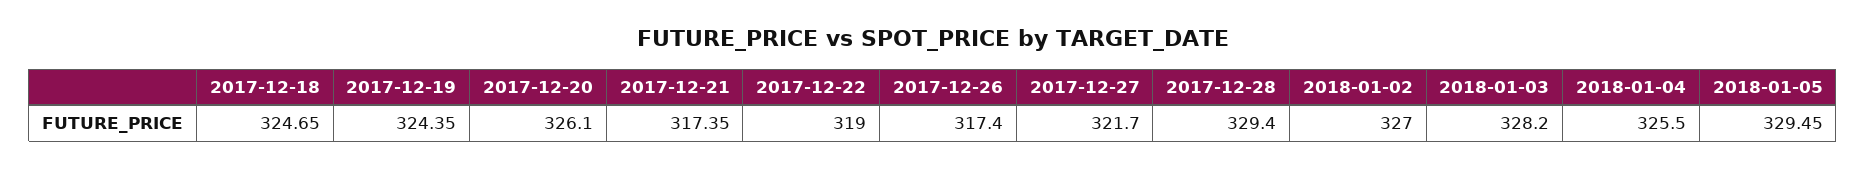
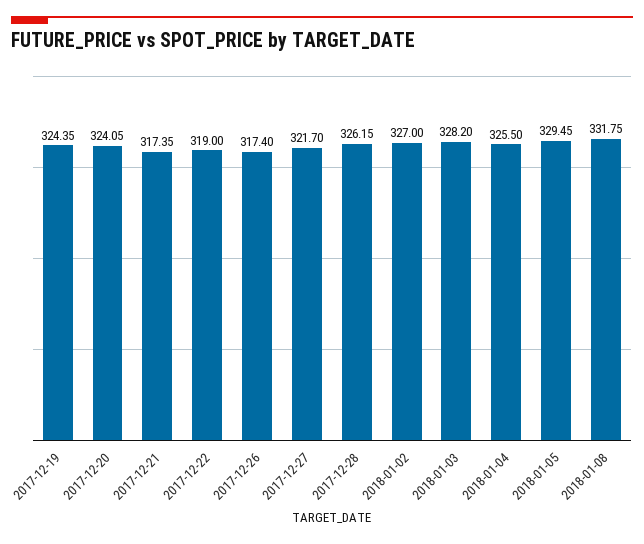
2017-12-18: 324.65 -> none
2017-12-20: 326.1 -> 324.05
2017-12-28: 329.4 -> 326.15
2018-01-08: none -> 331.75

